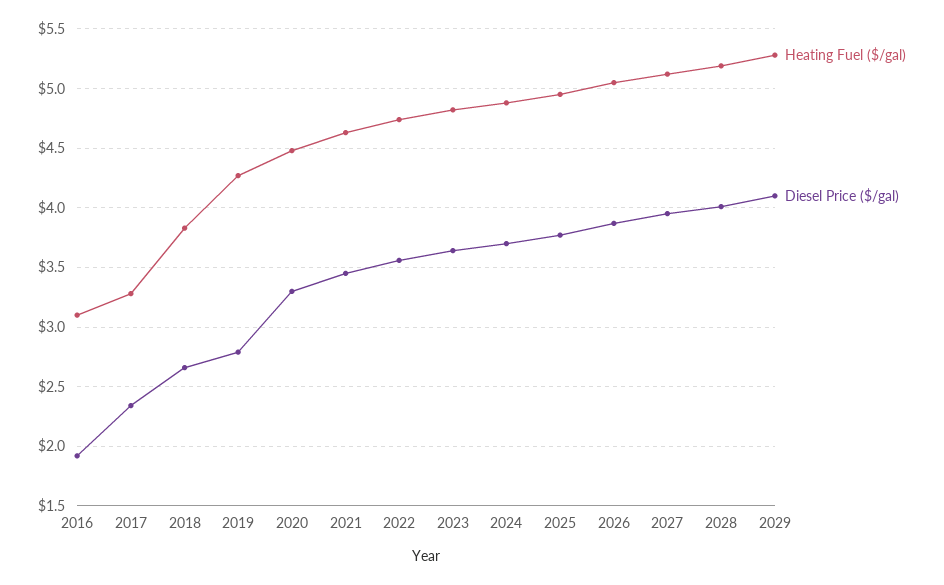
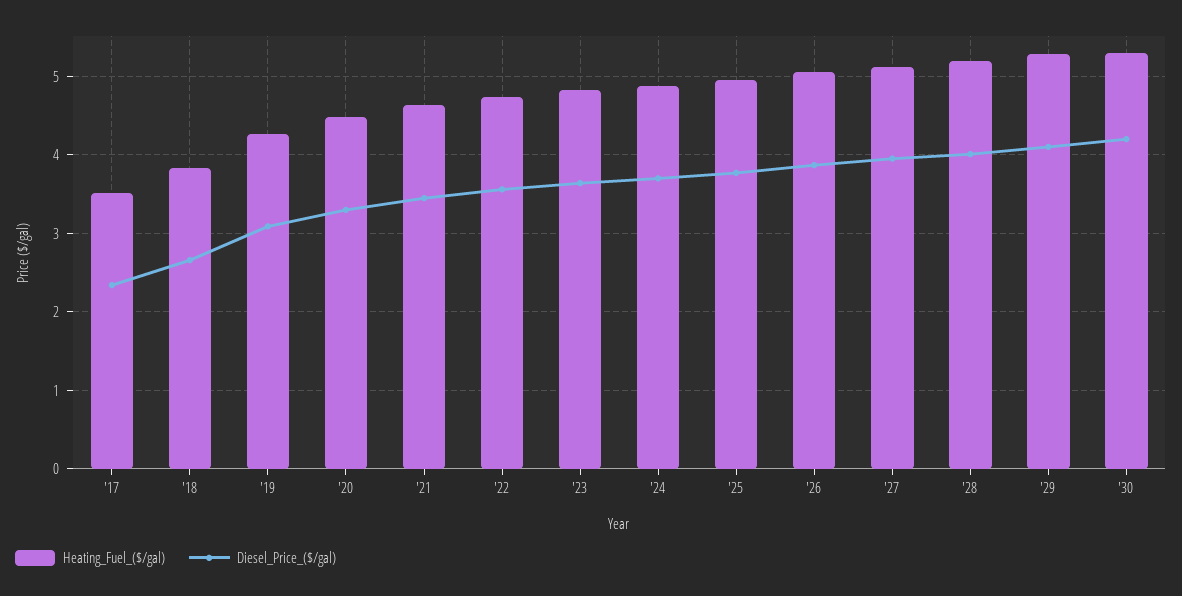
Heating Fuel ($/gal), 2016: 3.1 -> none
Diesel Price ($/gal), 2016: 1.9 -> none
Heating Fuel ($/gal), 2017: 3.3 -> 3.5
Diesel Price ($/gal), 2019: 2.8 -> 3.1
Heating Fuel ($/gal), '30: none -> 5.3
Diesel Price ($/gal), '30: none -> 4.2

